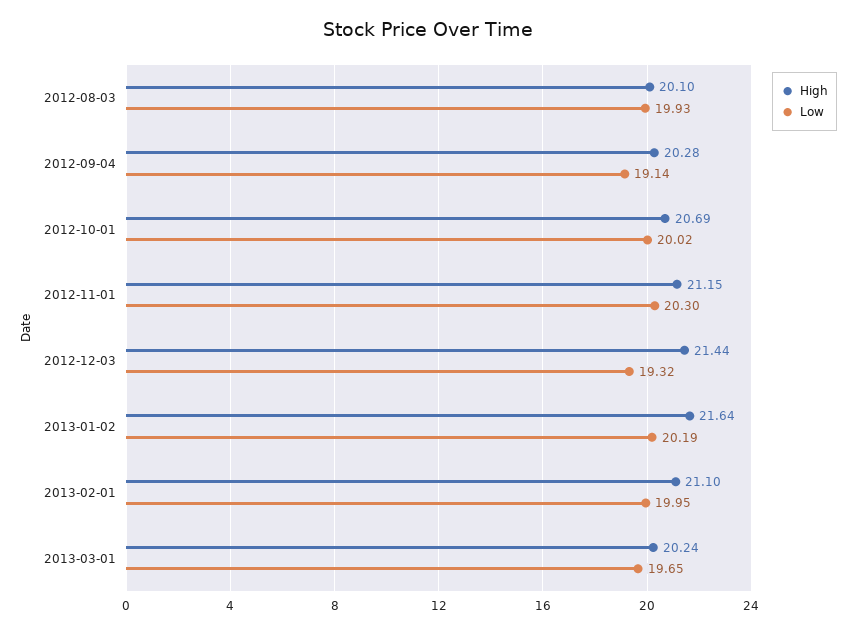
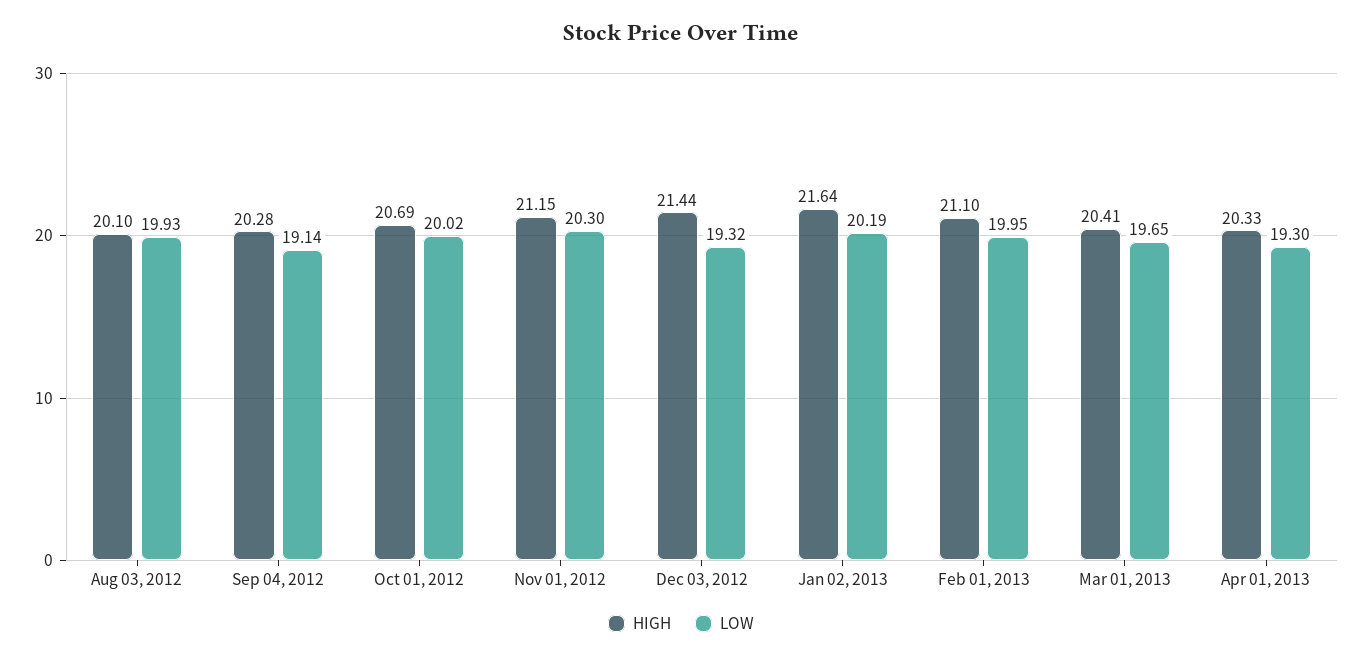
High, 2013-03-01: 20.24 -> 20.41
High, Apr 01, 2013: none -> 20.33
Low, Apr 01, 2013: none -> 19.3

